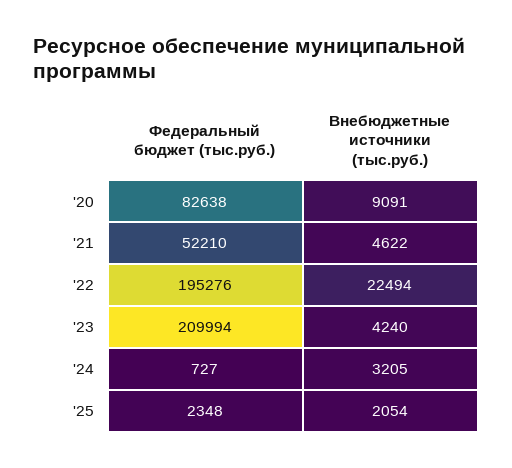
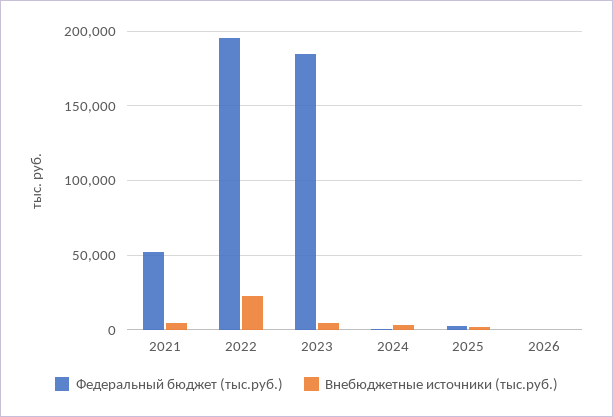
Федеральный бюджет (тыс.руб.), '20: 82638 -> none
Внебюджетные источники (тыс.руб.), '20: 9091 -> none
Федеральный бюджет (тыс.руб.), '23: 209994 -> 185000
Федеральный бюджет (тыс.руб.), 2026: none -> 0
Внебюджетные источники (тыс.руб.), 2026: none -> 0

